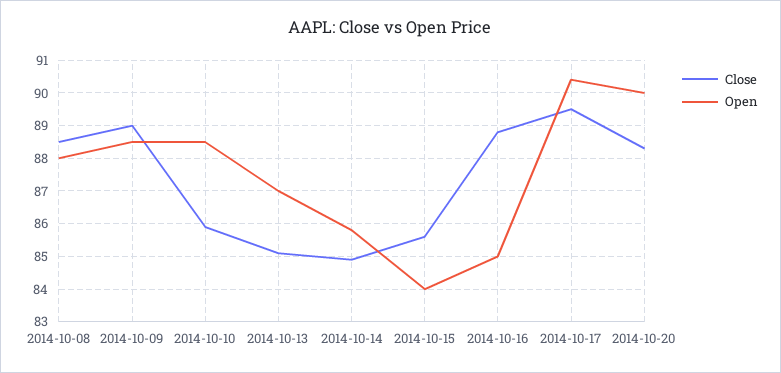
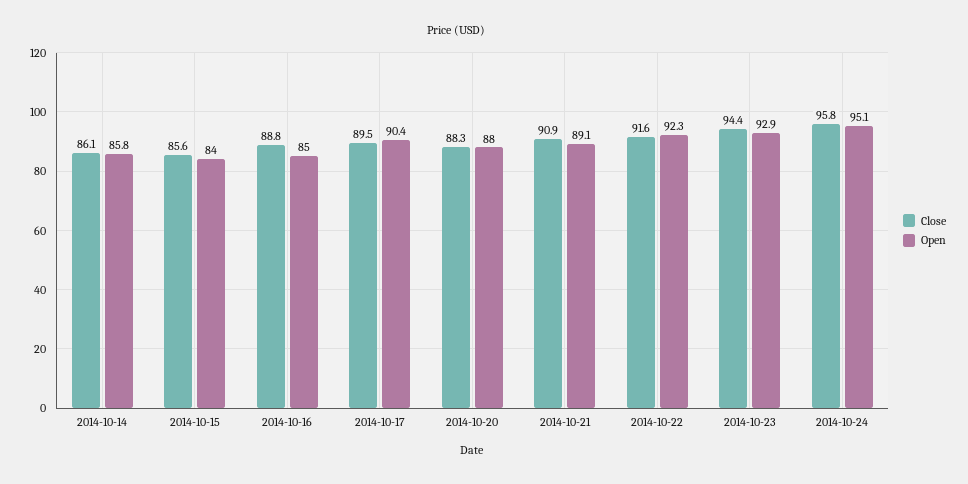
Close, 2014-10-08: 88.5 -> none
Open, 2014-10-08: 88 -> none
Close, 2014-10-09: 89 -> none
Open, 2014-10-09: 88.5 -> none
Close, 2014-10-10: 86 -> none
Open, 2014-10-10: 88.5 -> none
Close, 2014-10-13: 85 -> none
Open, 2014-10-13: 87 -> none
Close, 2014-10-14: 85 -> 86.1
Open, 2014-10-20: 90 -> 88
Close, 2014-10-21: none -> 90.9
Open, 2014-10-21: none -> 89.1
Close, 2014-10-22: none -> 91.6
Open, 2014-10-22: none -> 92.3
Close, 2014-10-23: none -> 94.4
Open, 2014-10-23: none -> 92.9
Close, 2014-10-24: none -> 95.8
Open, 2014-10-24: none -> 95.1

